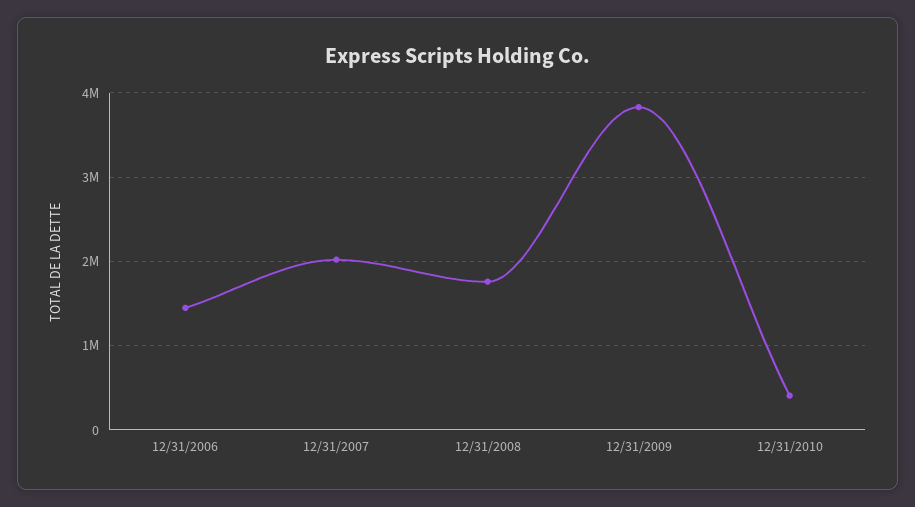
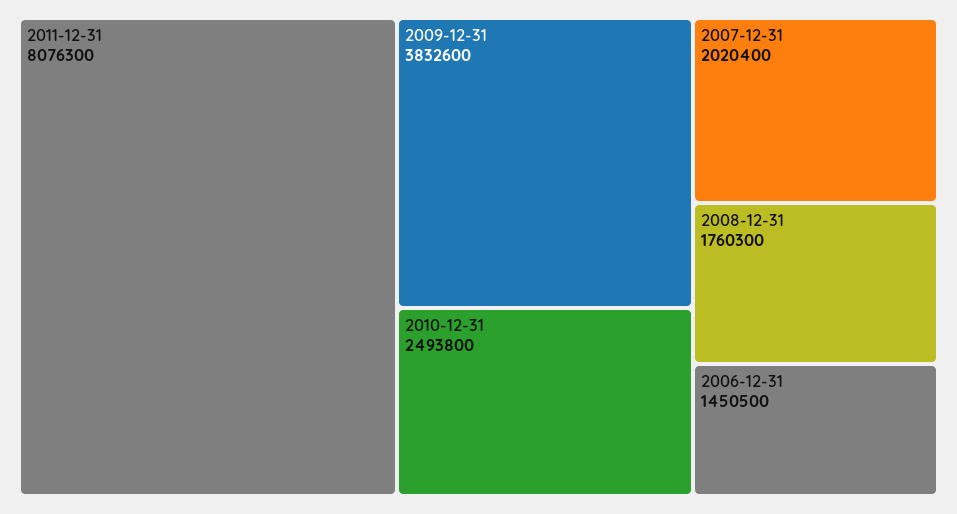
12/31/2010: 400000 -> 2493800
2011-12-31: none -> 8076300

